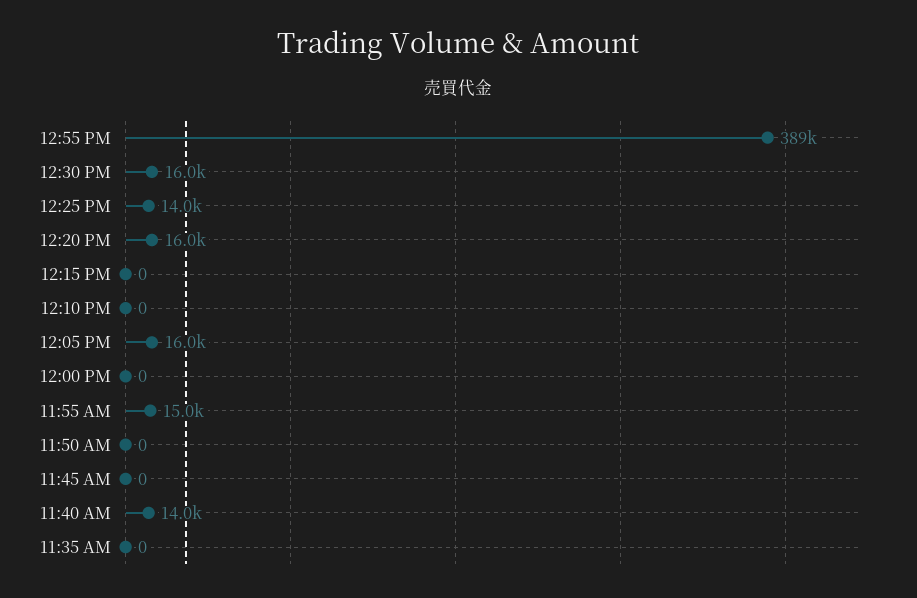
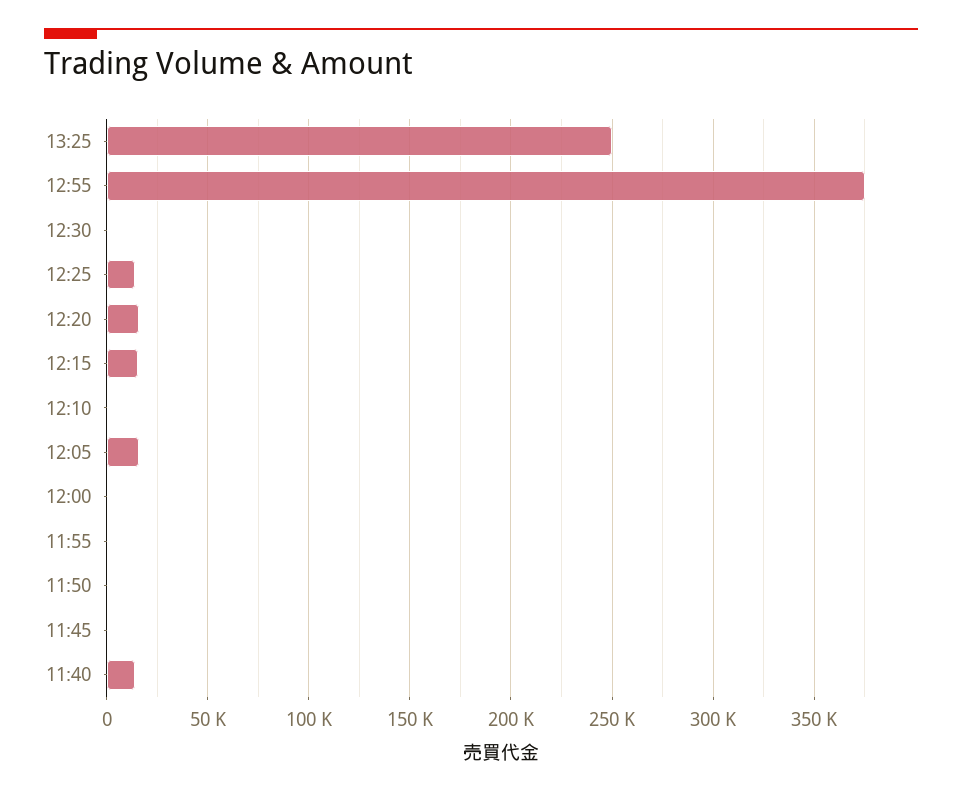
12:55 PM: 389000 -> 375000
12:30 PM: 16000 -> 0
12:15 PM: 0 -> 15000
11:55 AM: 15000 -> 0
11:35 AM: 0 -> none
13:25: none -> 250000

